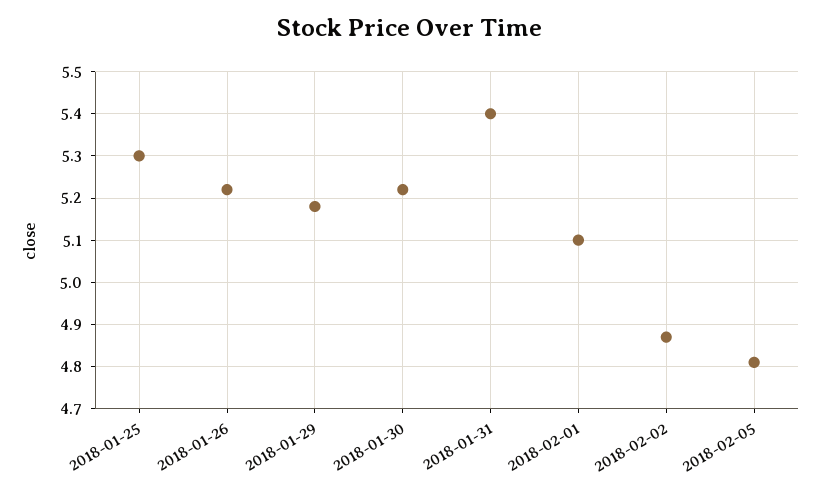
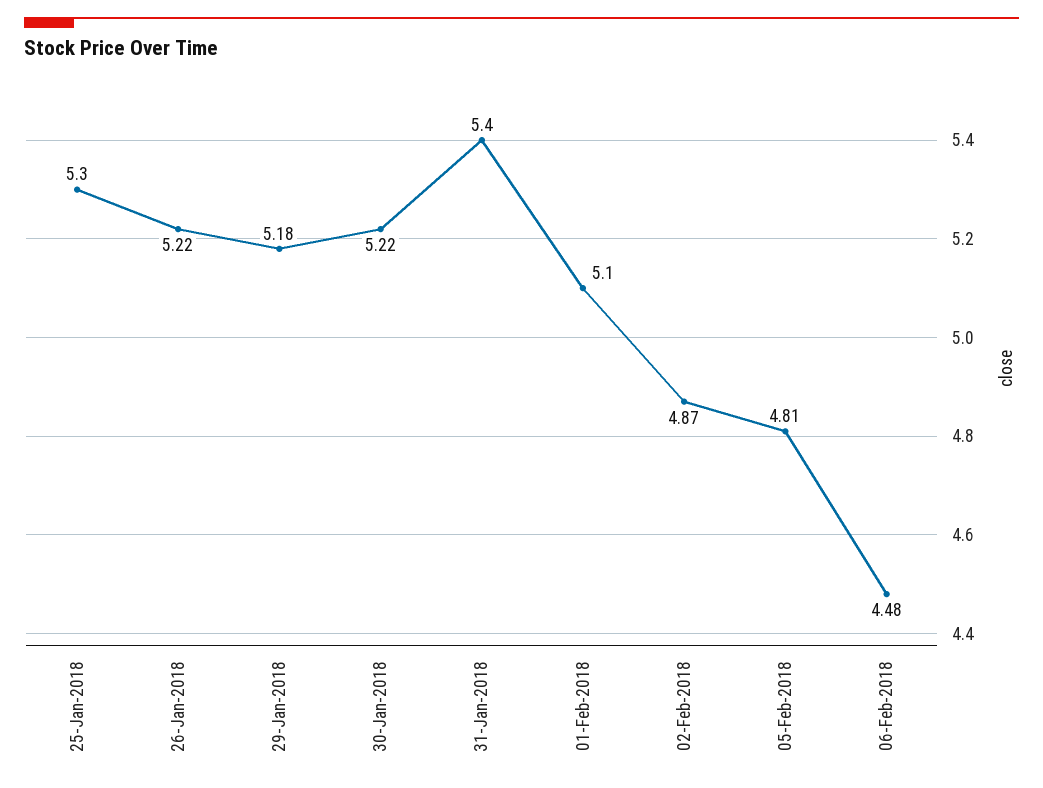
06-Feb-2018: none -> 4.48

